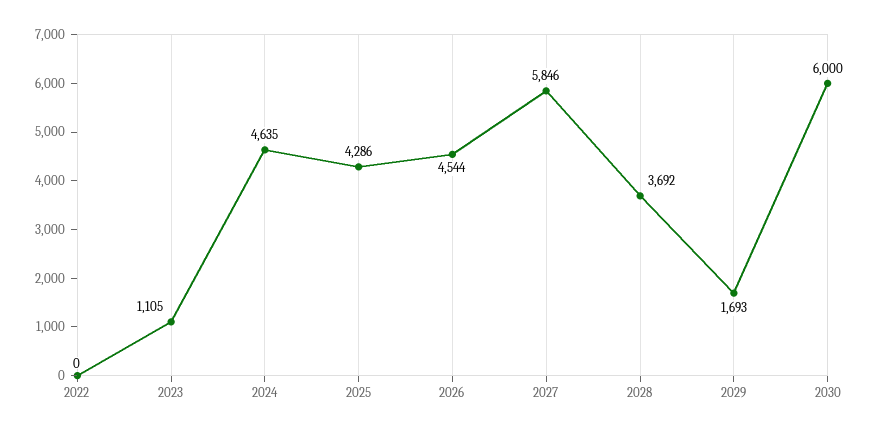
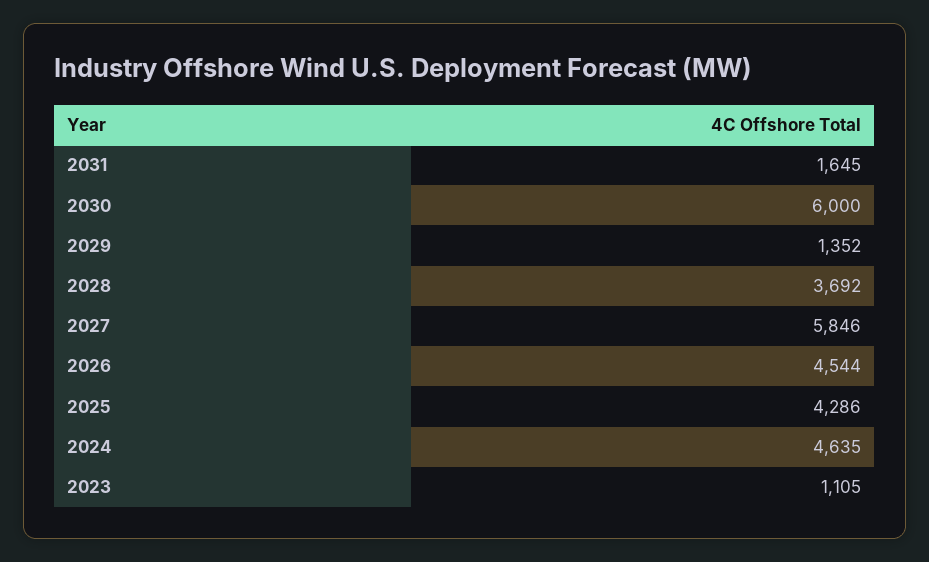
2022: 0 -> none
2029: 1693 -> 1352
2031: none -> 1645

